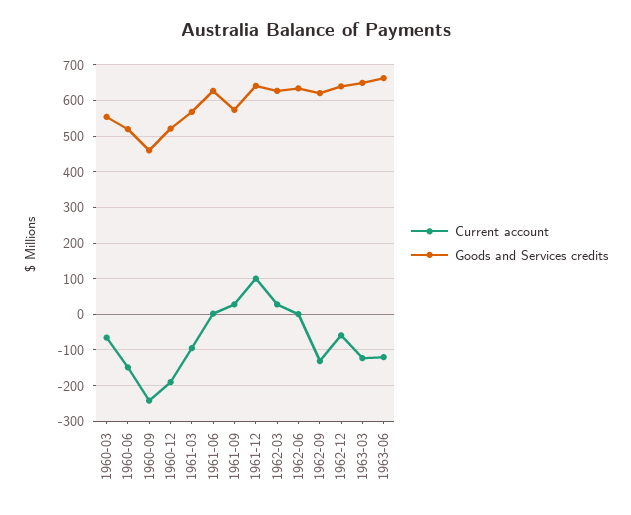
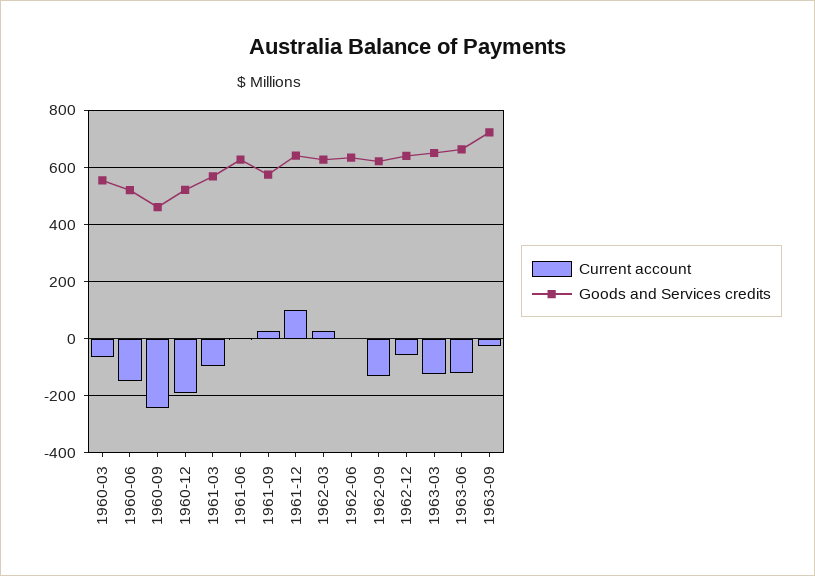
Current account, 1963-09: none -> -25
Goods and Services credits, 1963-09: none -> 725

